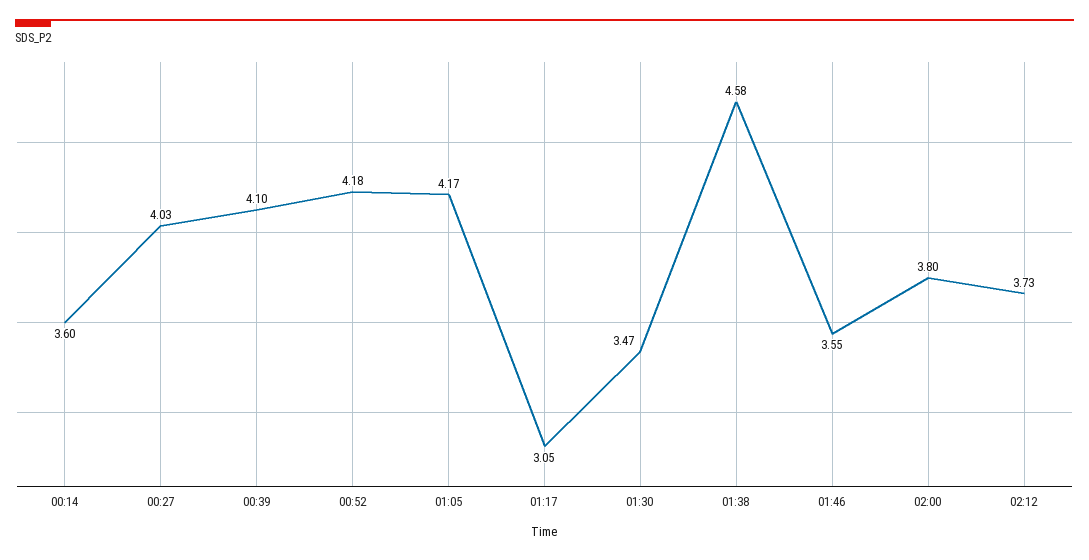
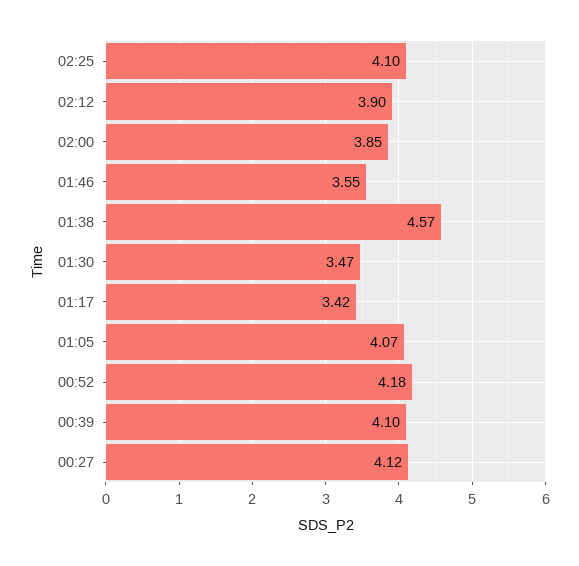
00:14: 3.6 -> none
00:27: 4.03 -> 4.12
01:05: 4.17 -> 4.07
01:17: 3.05 -> 3.42
01:38: 4.58 -> 4.57
02:00: 3.8 -> 3.85
02:12: 3.73 -> 3.9
02:25: none -> 4.1

